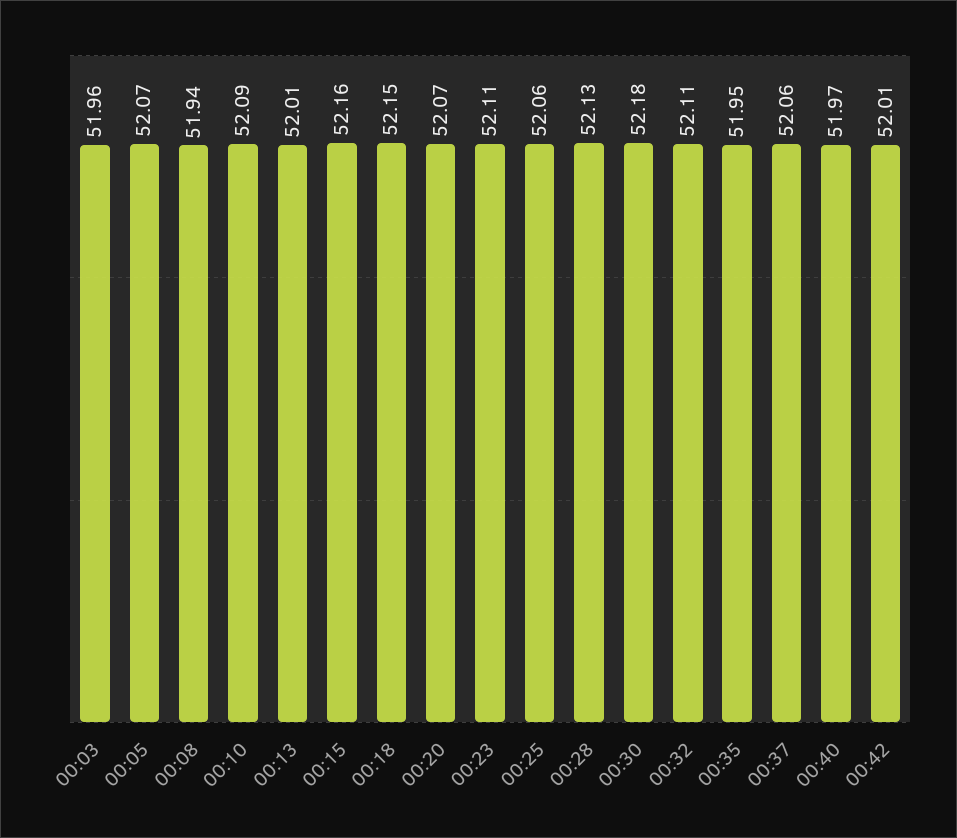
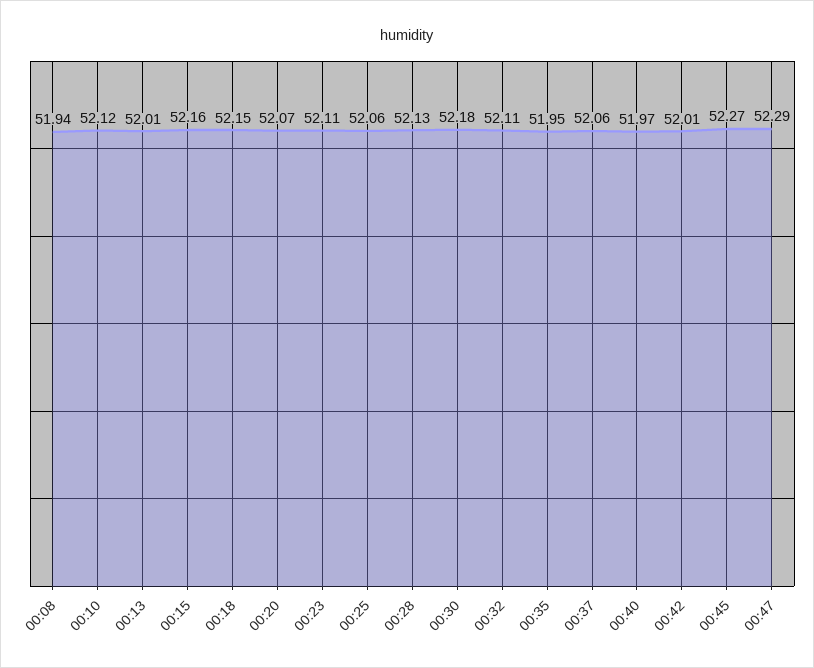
00:03: 51.96 -> none
00:05: 52.07 -> none
00:10: 52.09 -> 52.12
00:45: none -> 52.27
00:47: none -> 52.29

